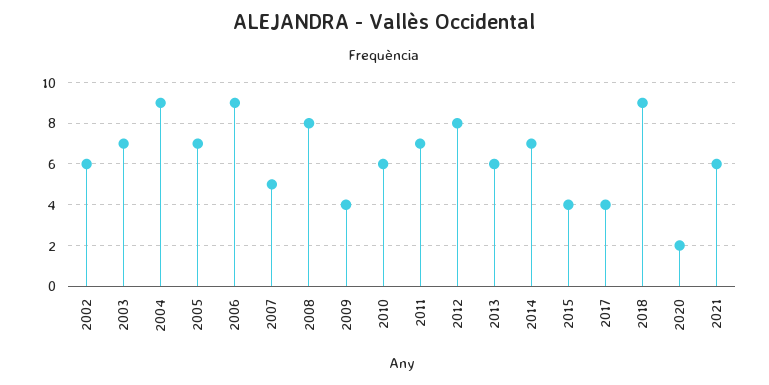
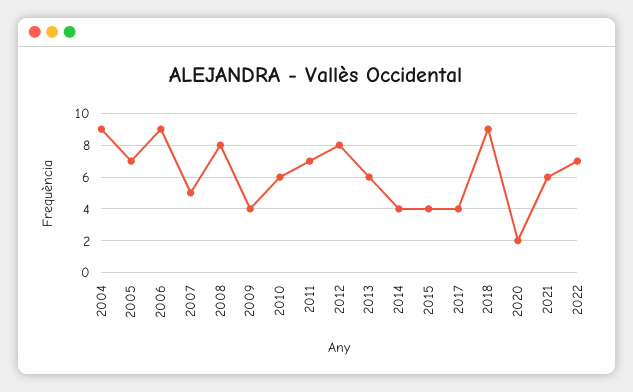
2002: 6 -> none
2003: 7 -> none
2014: 7 -> 4
2022: none -> 7

